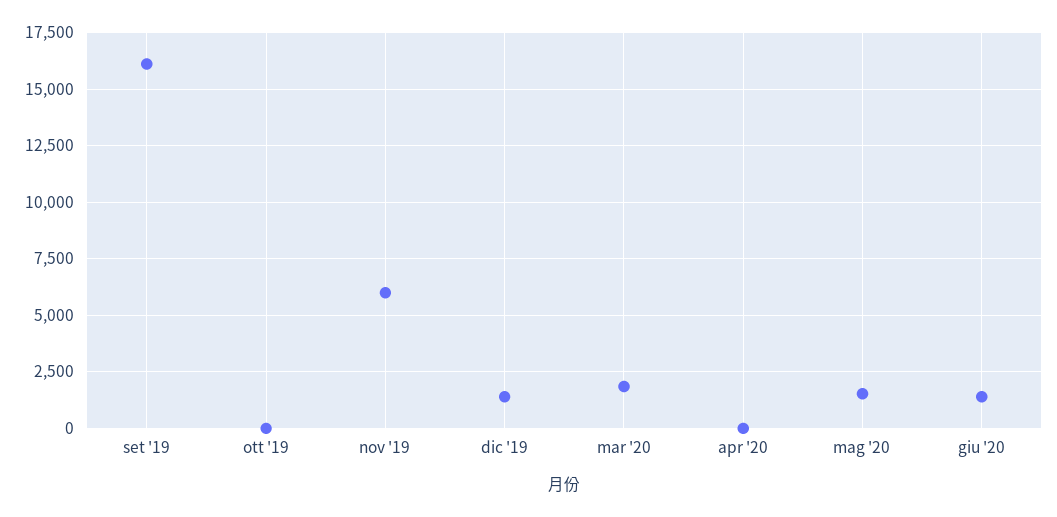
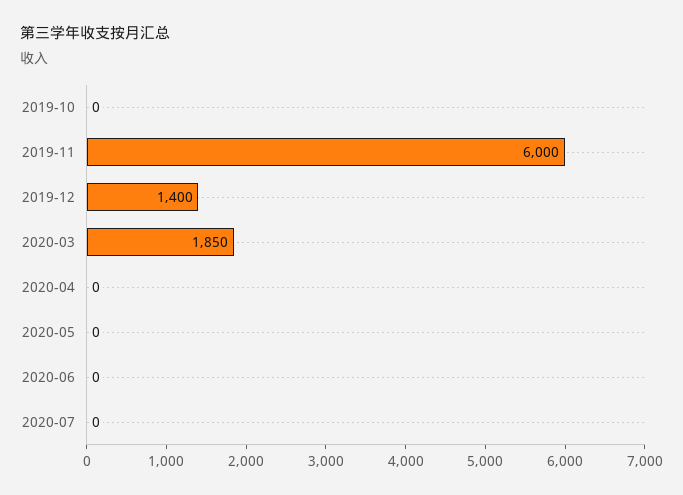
set '19: 16000 -> none
mag '20: 1500 -> 0
giu '20: 1500 -> 0
2020-07: none -> 0

